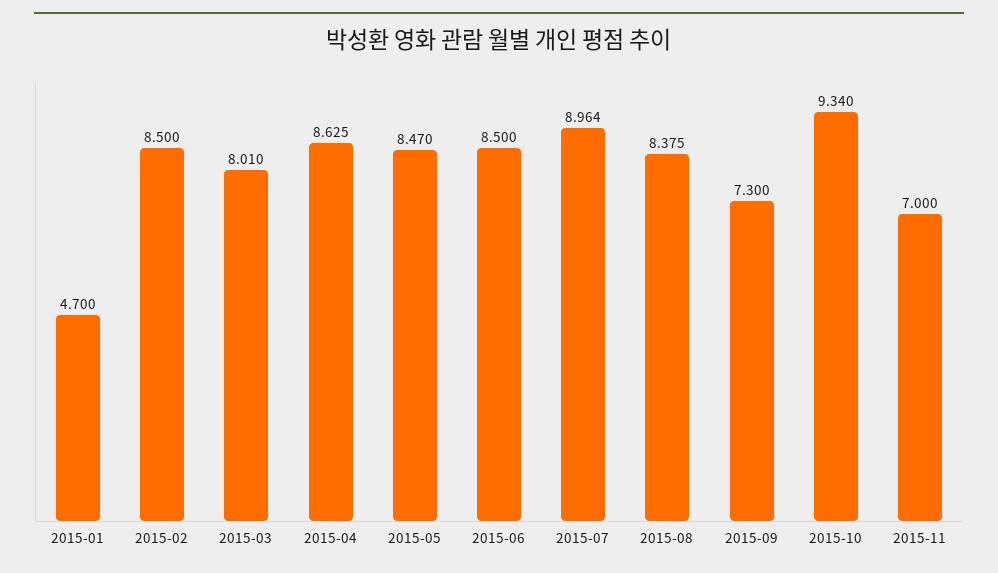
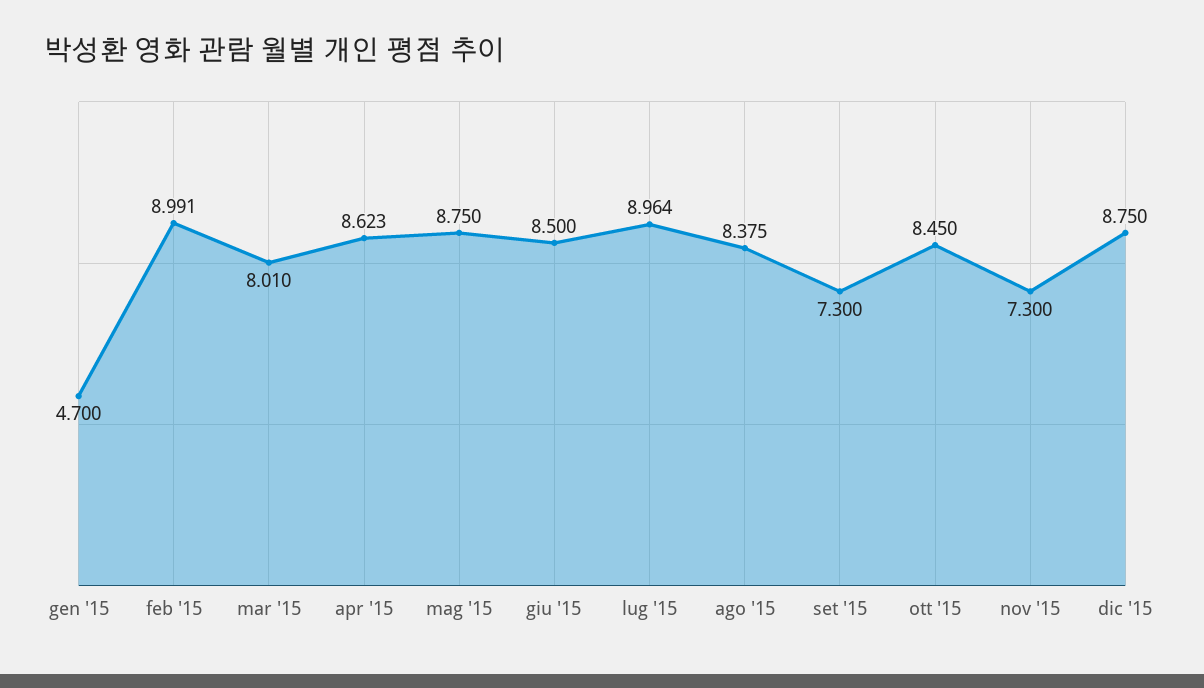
2015-02: 8.5 -> 8.991
2015-04: 8.625 -> 8.623
2015-05: 8.47 -> 8.75
2015-10: 9.34 -> 8.45
2015-11: 7 -> 7.3
dic '15: none -> 8.75

